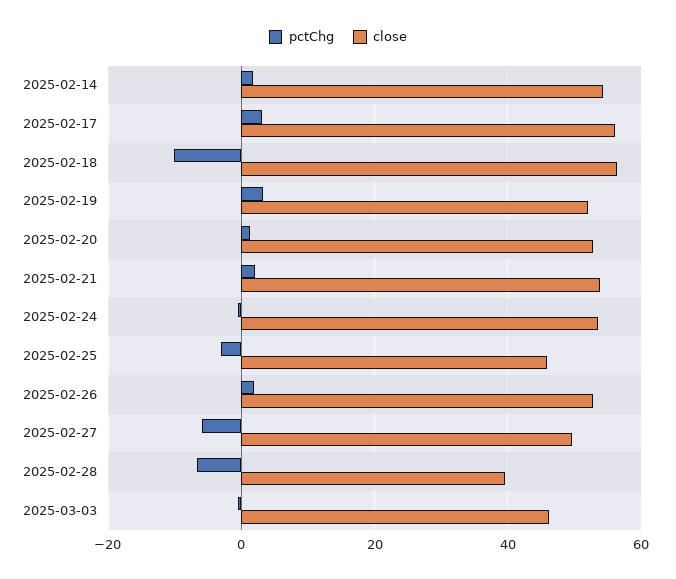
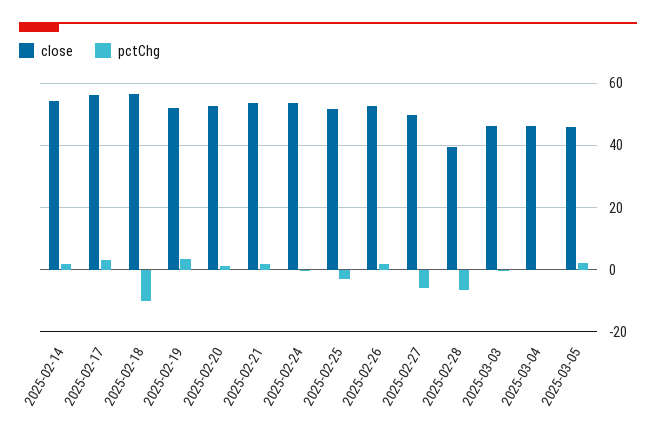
close, 2025-02-25: 46 -> 52
close, 2025-03-04: none -> 46
pctChg, 2025-03-04: none -> 0
close, 2025-03-05: none -> 46
pctChg, 2025-03-05: none -> 2

